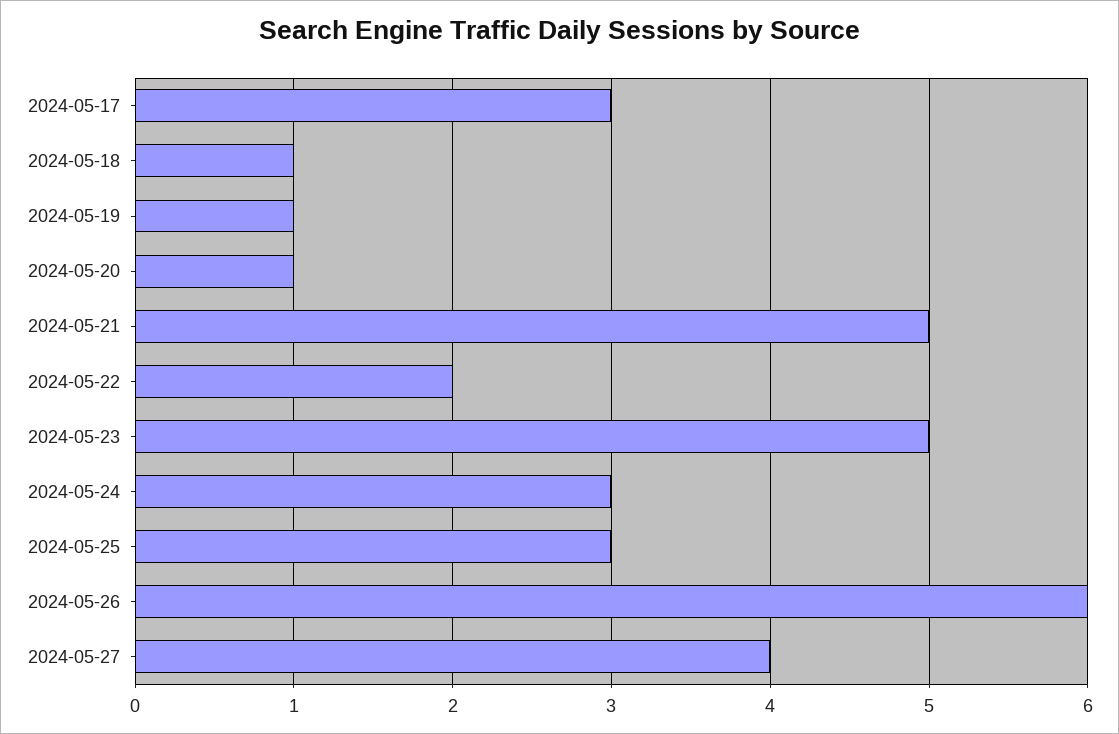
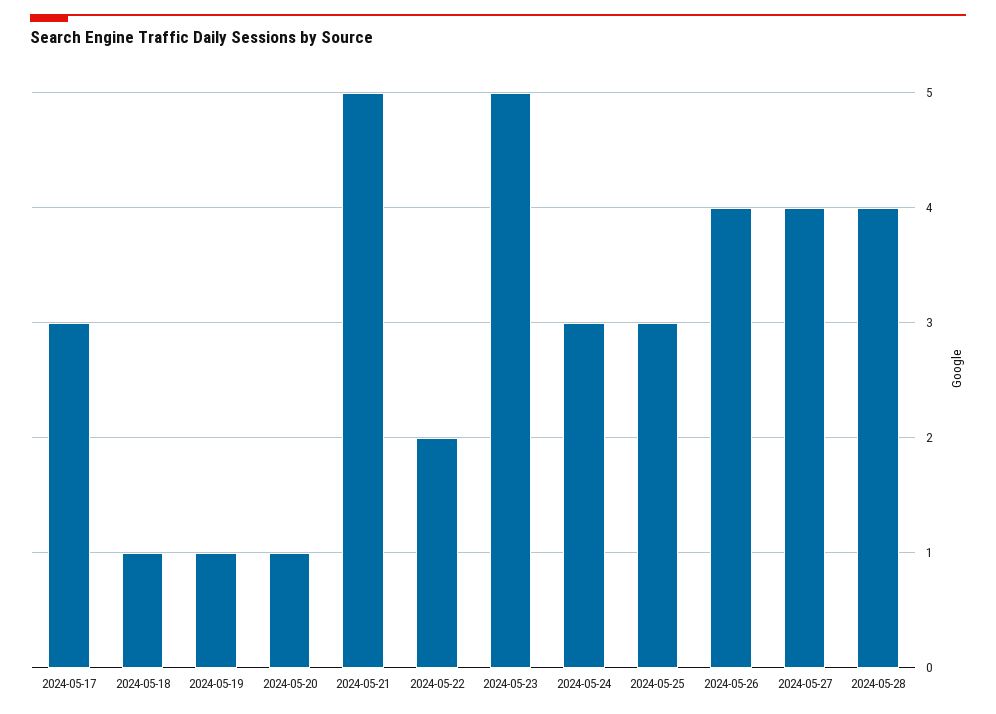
2024-05-26: 6 -> 4
2024-05-28: none -> 4

